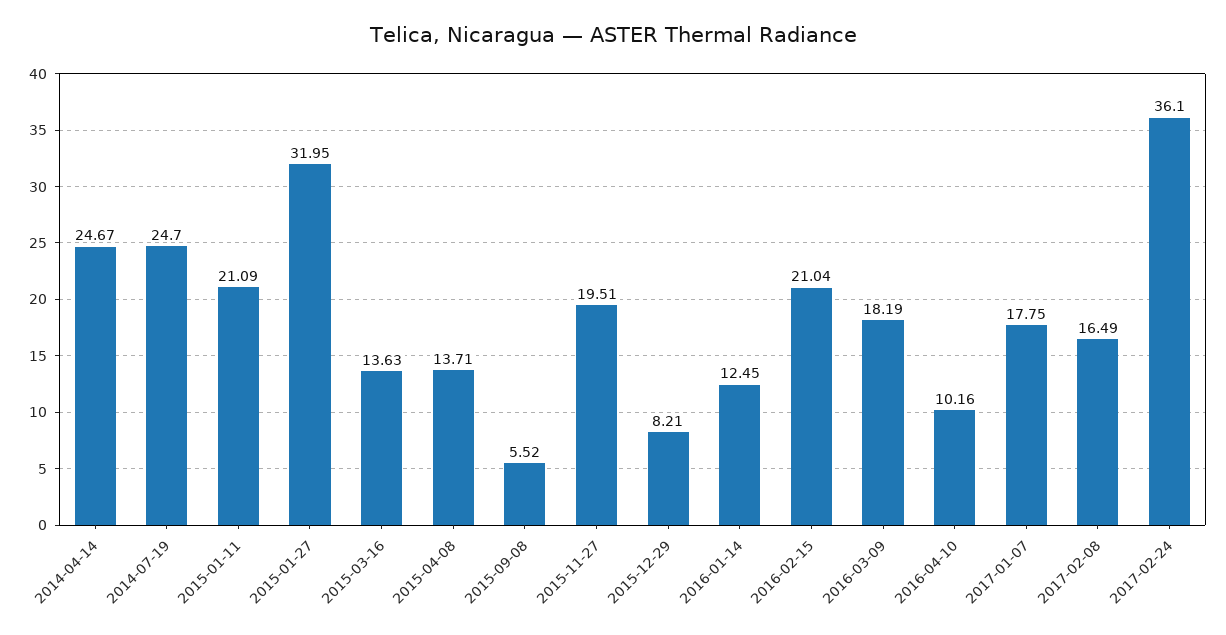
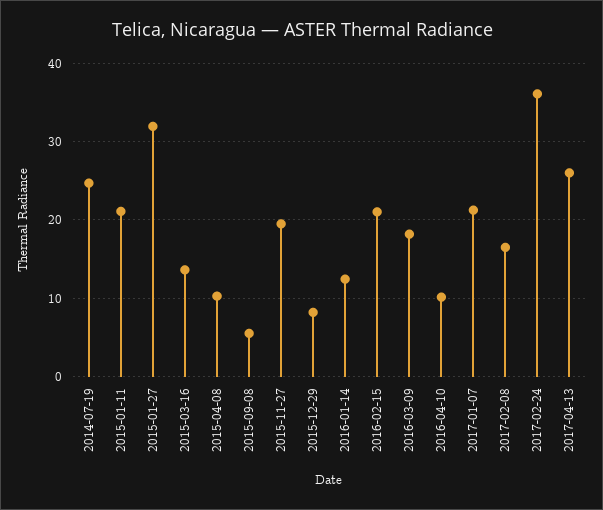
2014-04-14: 24.67 -> none
2015-04-08: 13.71 -> 10
2017-01-07: 17.75 -> 21
2017-04-13: none -> 26

